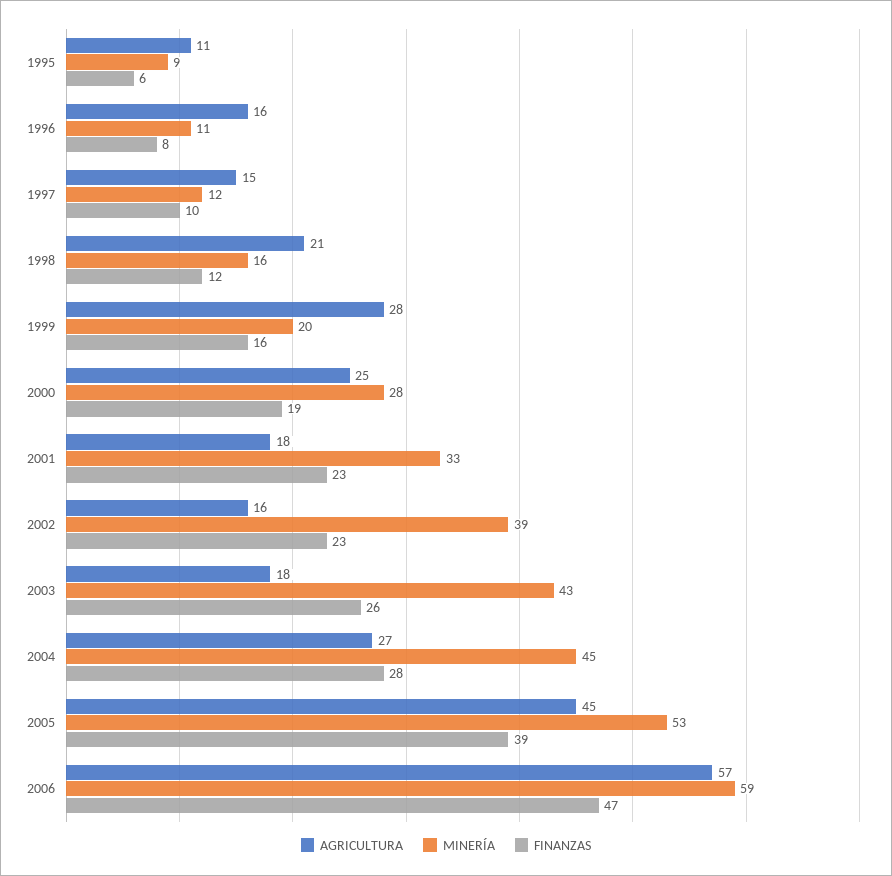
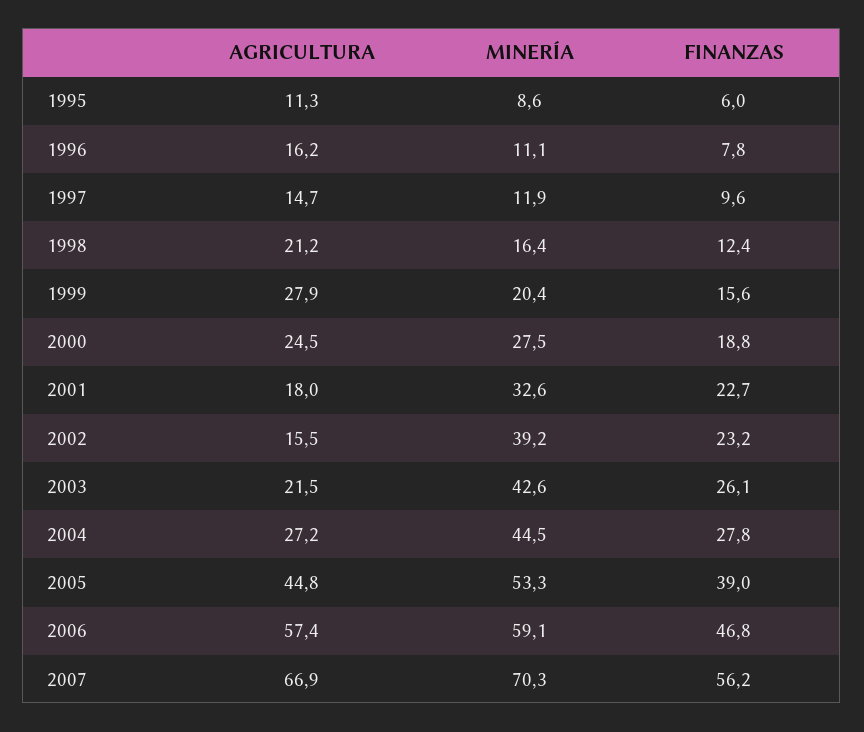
AGRICULTURA, 2003: 18 -> 21.5
AGRICULTURA, 2007: none -> 66.9
MINERÍA, 2007: none -> 70.3
FINANZAS, 2007: none -> 56.2

